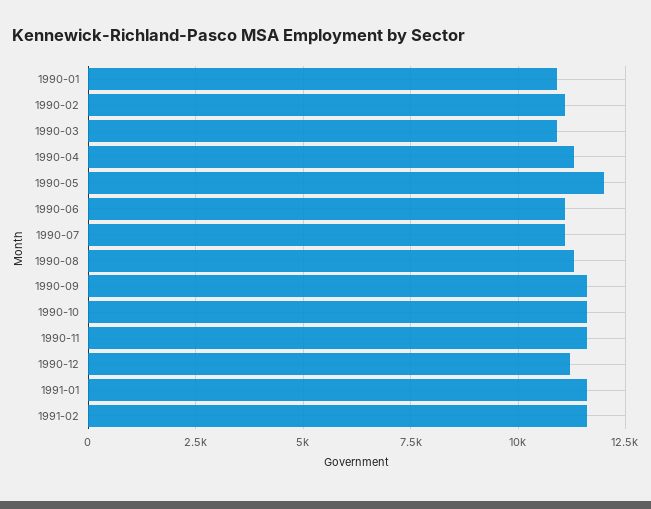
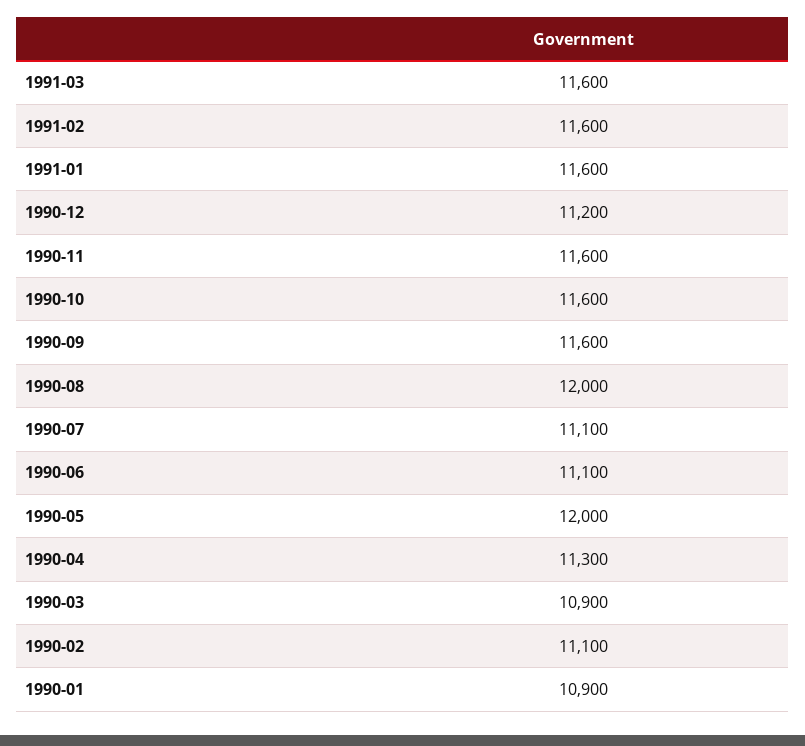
1990-08: 11250 -> 12000
1991-03: none -> 11600

